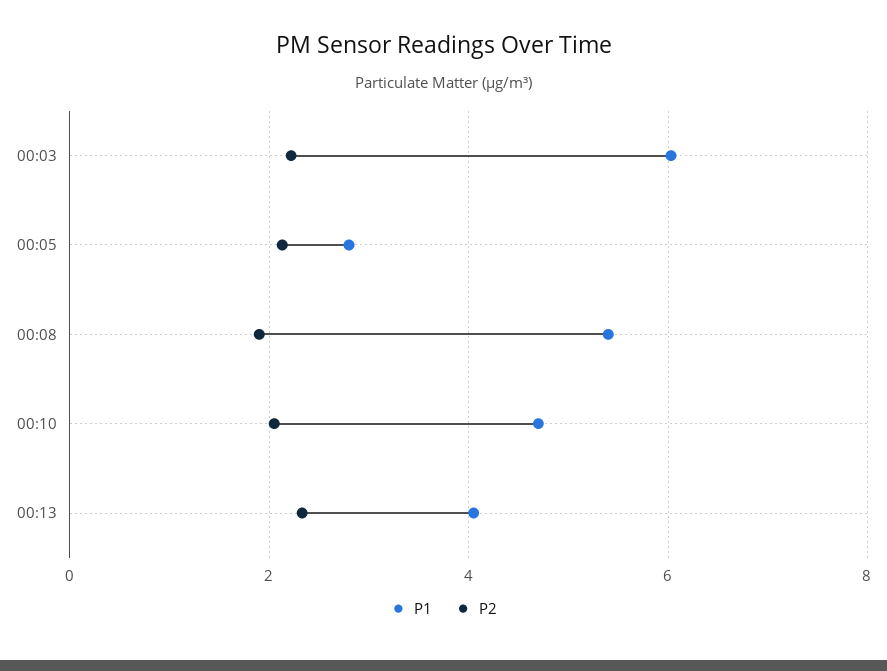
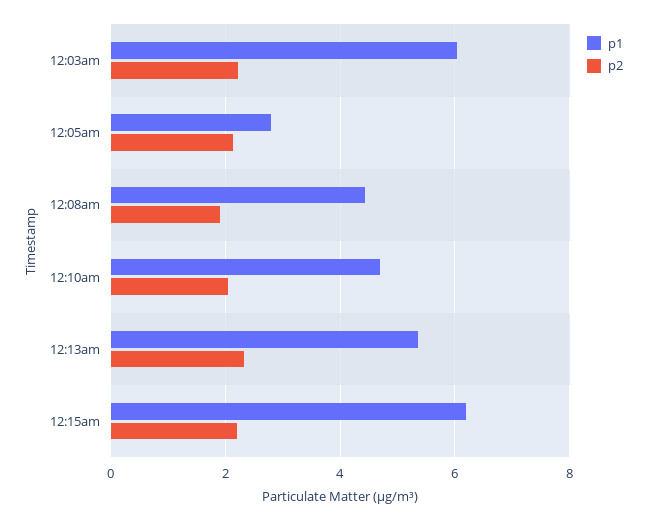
P1, 00:08: 5.4 -> 4.4
P1, 00:13: 4 -> 5.4
P1, 12:15am: none -> 6.2
P2, 12:15am: none -> 2.2

